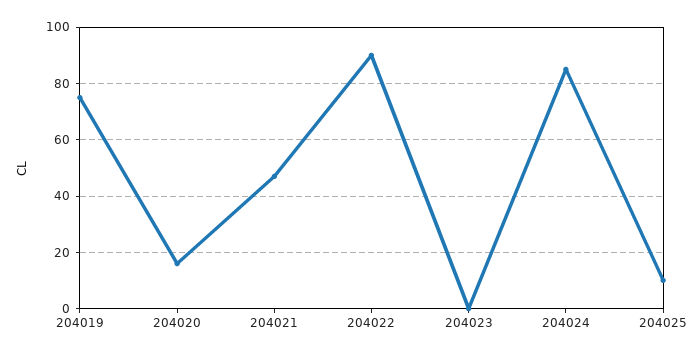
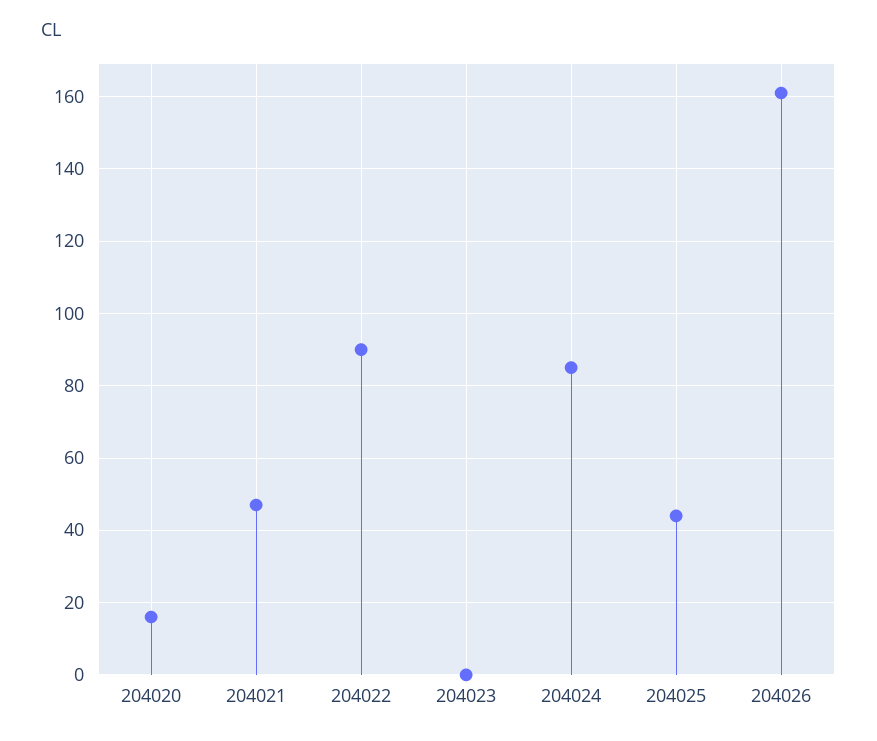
204019: 75 -> none
204025: 10 -> 45
204026: none -> 160

